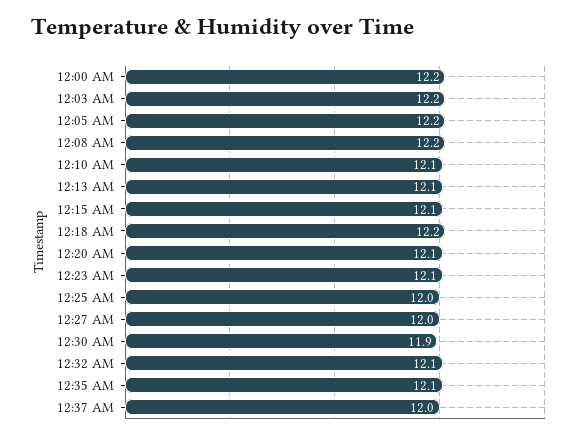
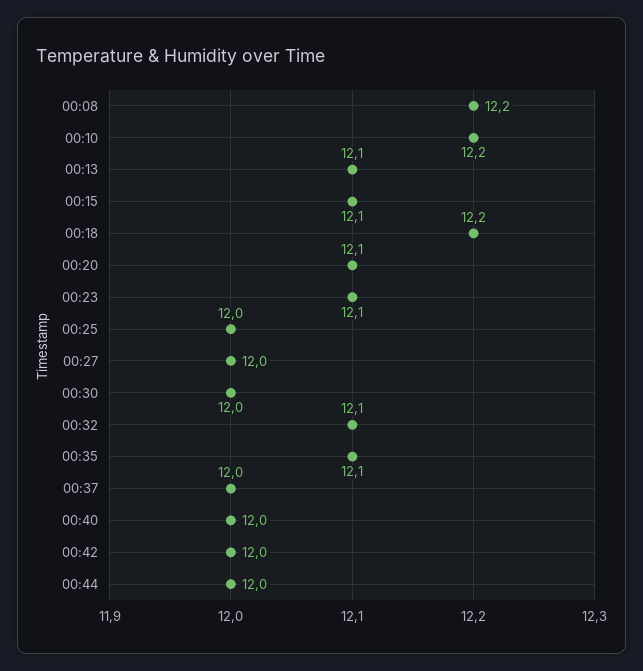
12:00 AM: 12.2 -> none
12:03 AM: 12.2 -> none
12:05 AM: 12.2 -> none
12:10 AM: 12.1 -> 12.2
12:30 AM: 11.9 -> 12
00:40: none -> 12
00:42: none -> 12
00:44: none -> 12

